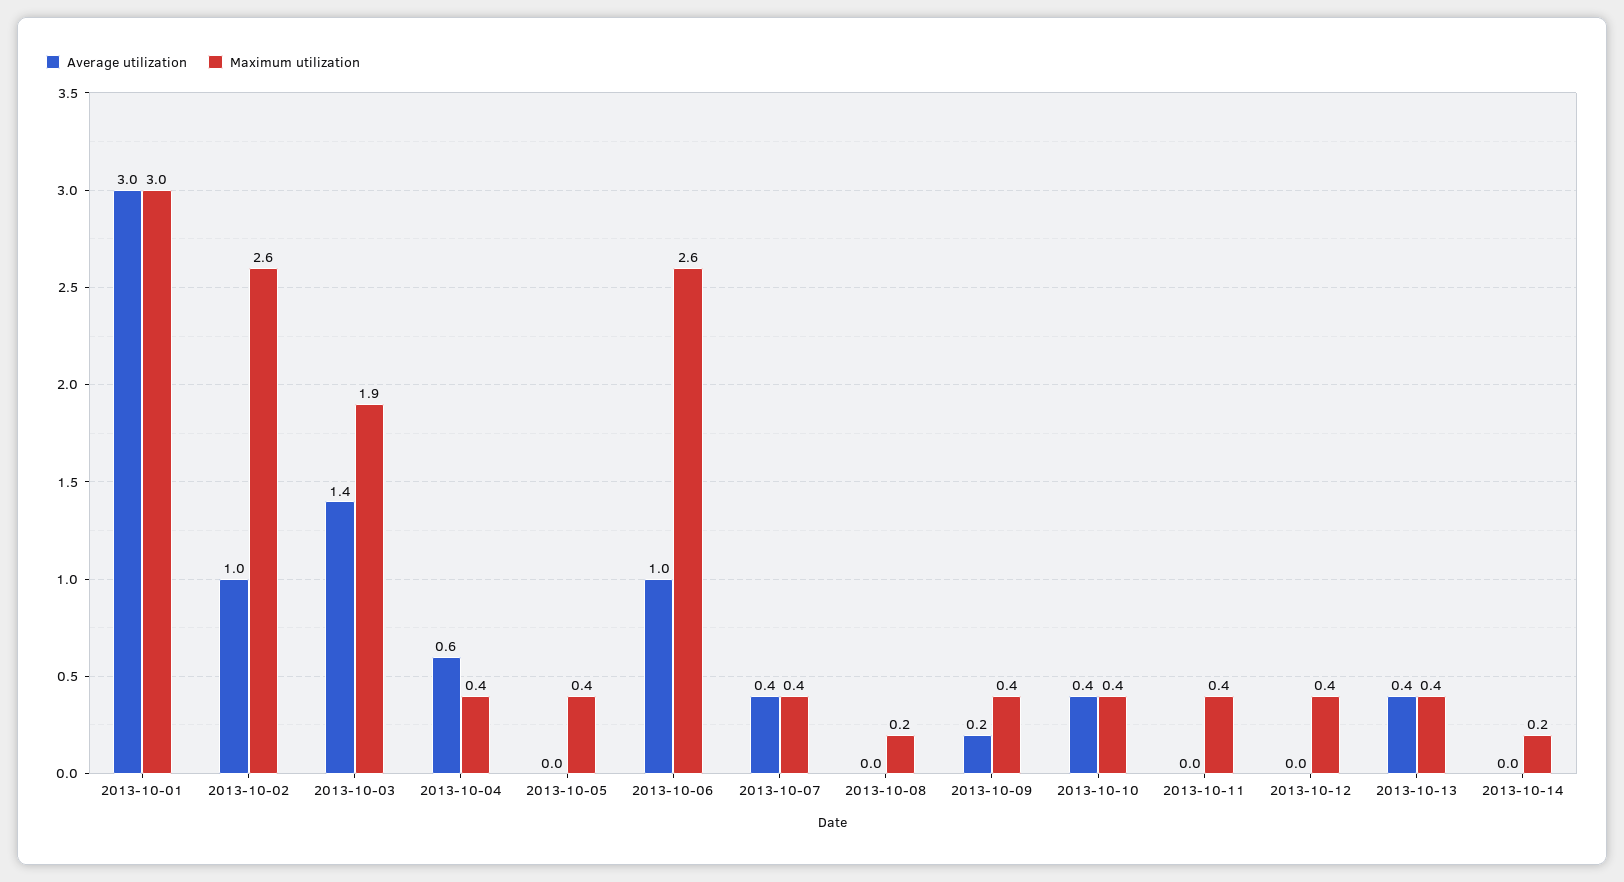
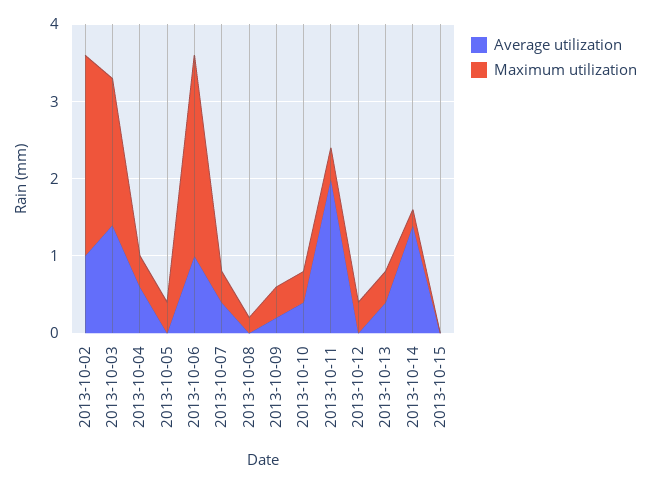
Average utilization, 2013-10-01: 3 -> none
Maximum utilization, 2013-10-01: 3 -> none
Average utilization, 2013-10-11: 0 -> 2
Average utilization, 2013-10-14: 0 -> 1.5
Average utilization, 2013-10-15: none -> 0
Maximum utilization, 2013-10-15: none -> 0

